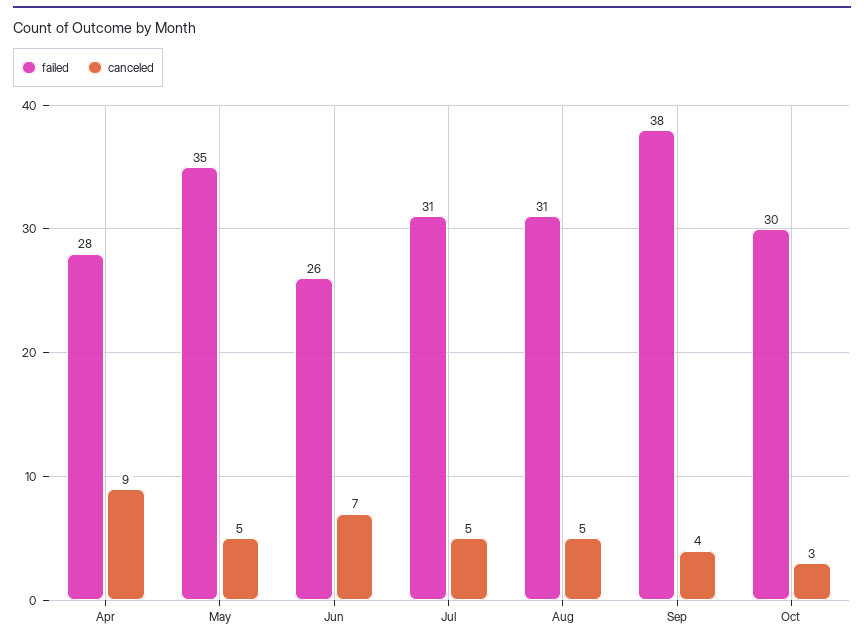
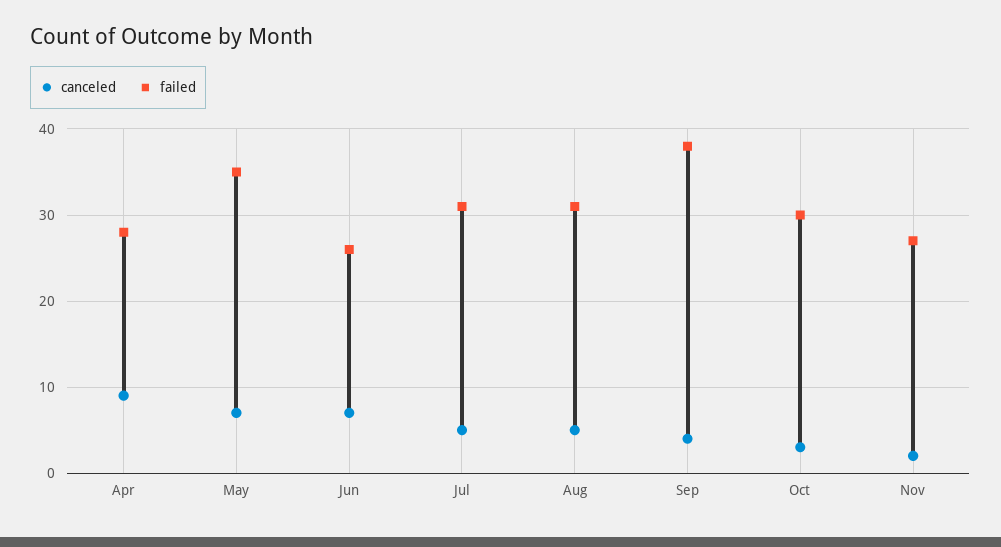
canceled, May: 5 -> 7
canceled, Nov: none -> 2
failed, Nov: none -> 27

